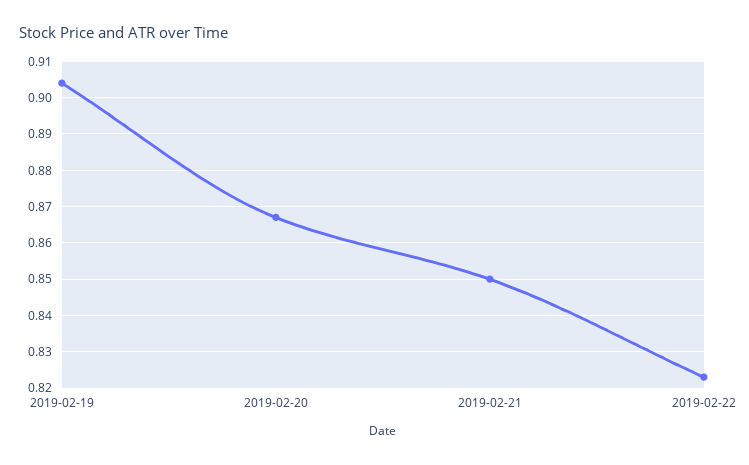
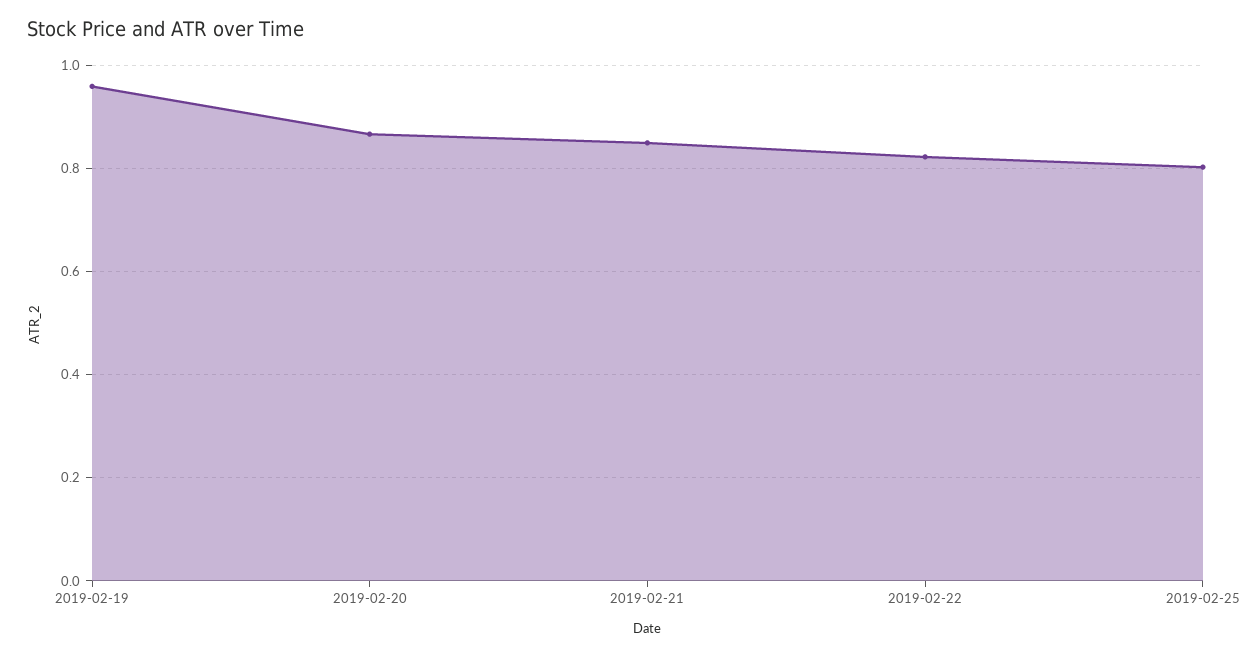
2019-02-19: 0.905 -> 0.96
2019-02-25: none -> 0.8

